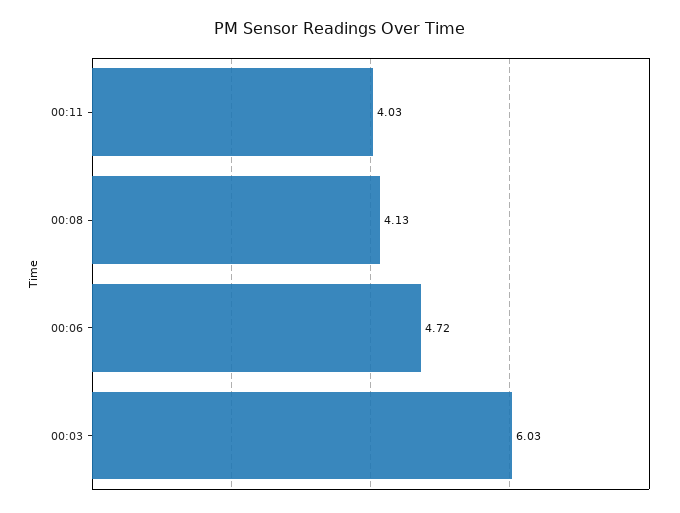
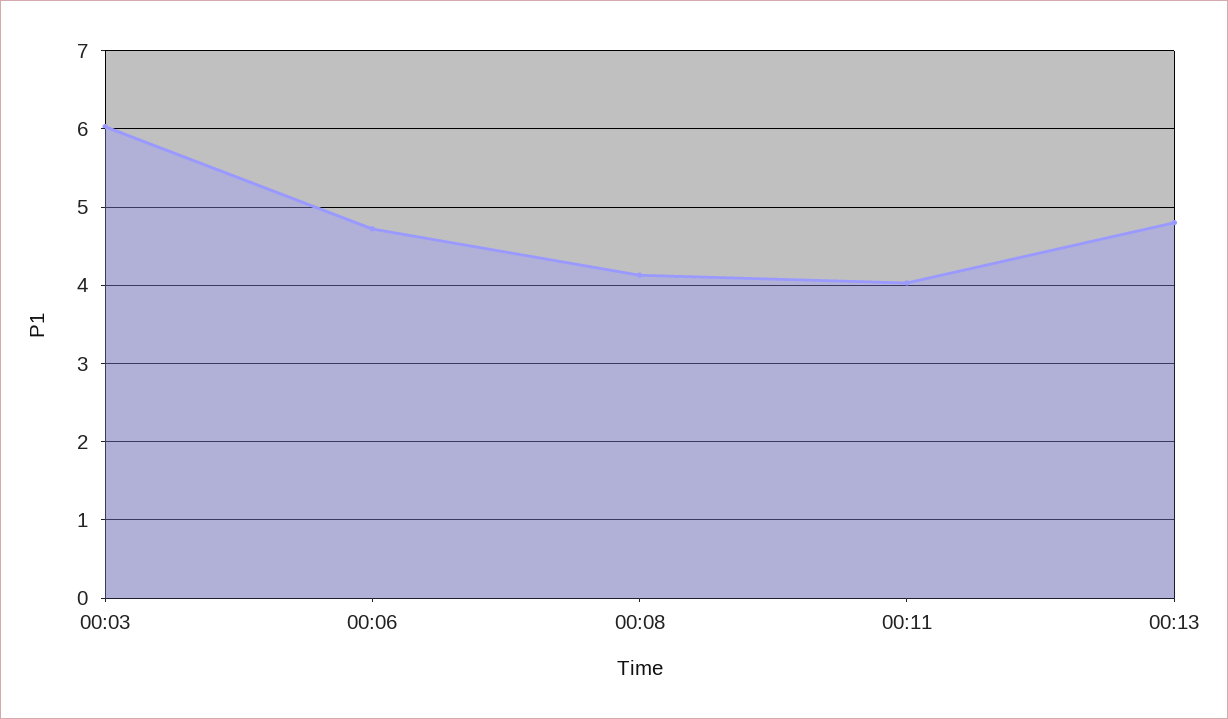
00:13: none -> 4.8

